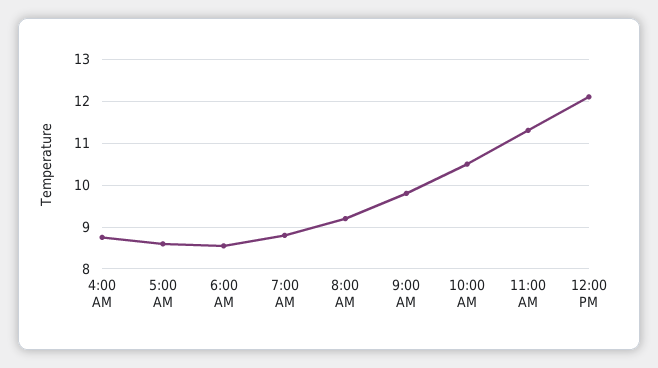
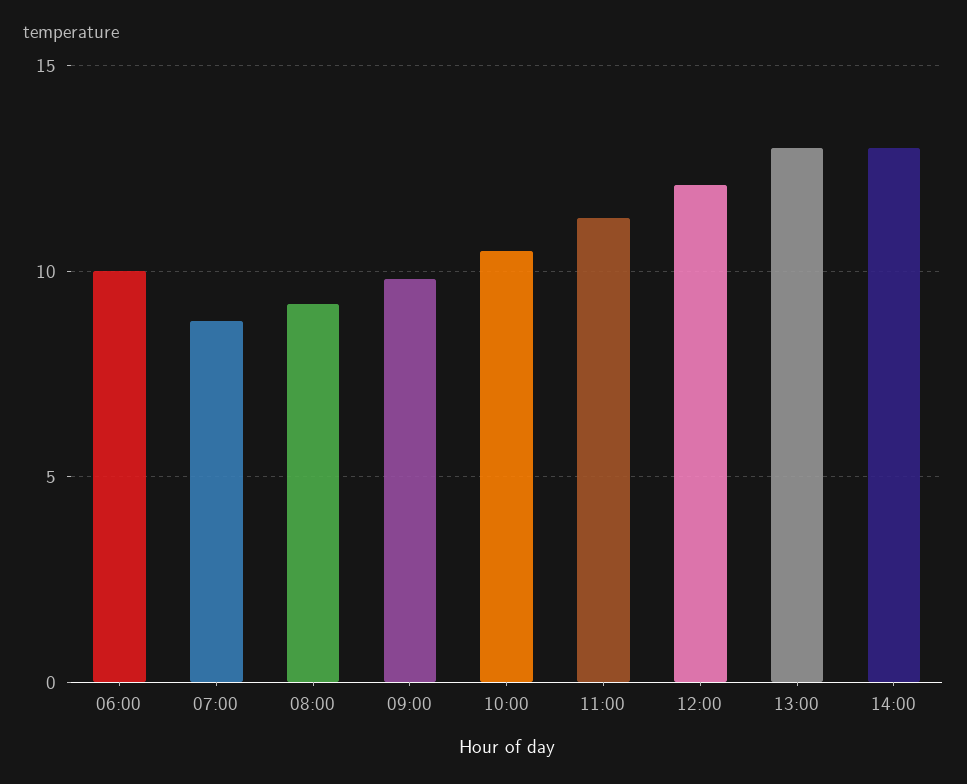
4:00 AM: 8.8 -> none
5:00 AM: 8.6 -> none
6:00 AM: 8.6 -> 10
13:00: none -> 13
14:00: none -> 13

